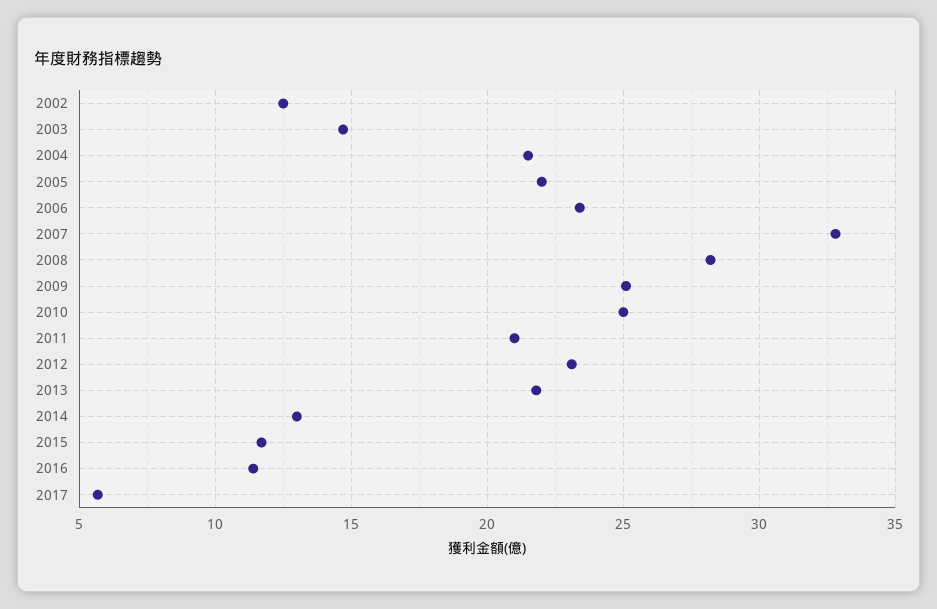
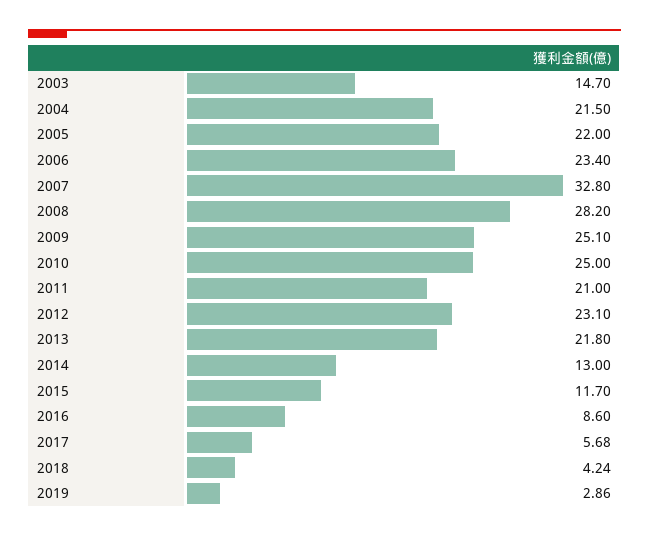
2002: 12.5 -> none
2016: 11.5 -> 8.6
2018: none -> 4.24
2019: none -> 2.86

